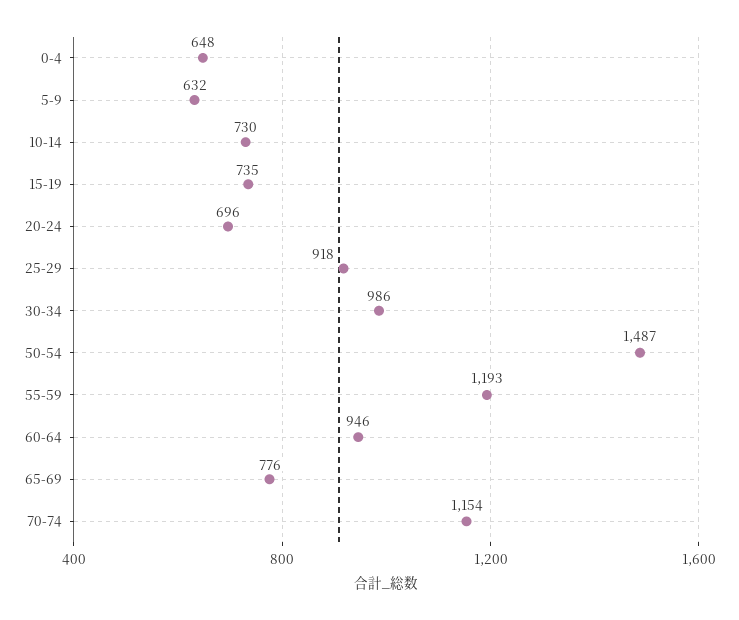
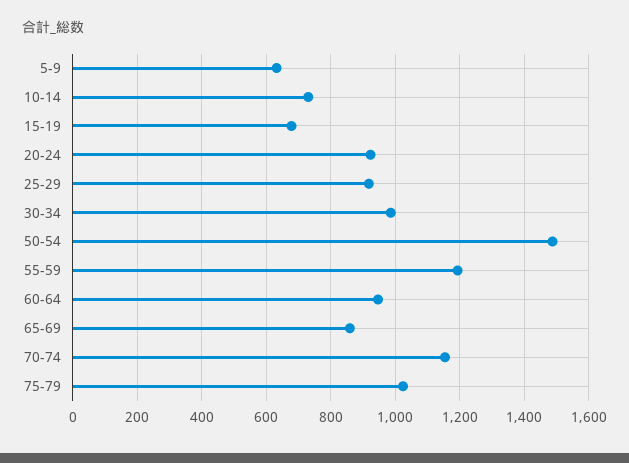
0-4: 648 -> none
15-19: 735 -> 680
20-24: 696 -> 920
65-69: 776 -> 860
75-79: none -> 1020

